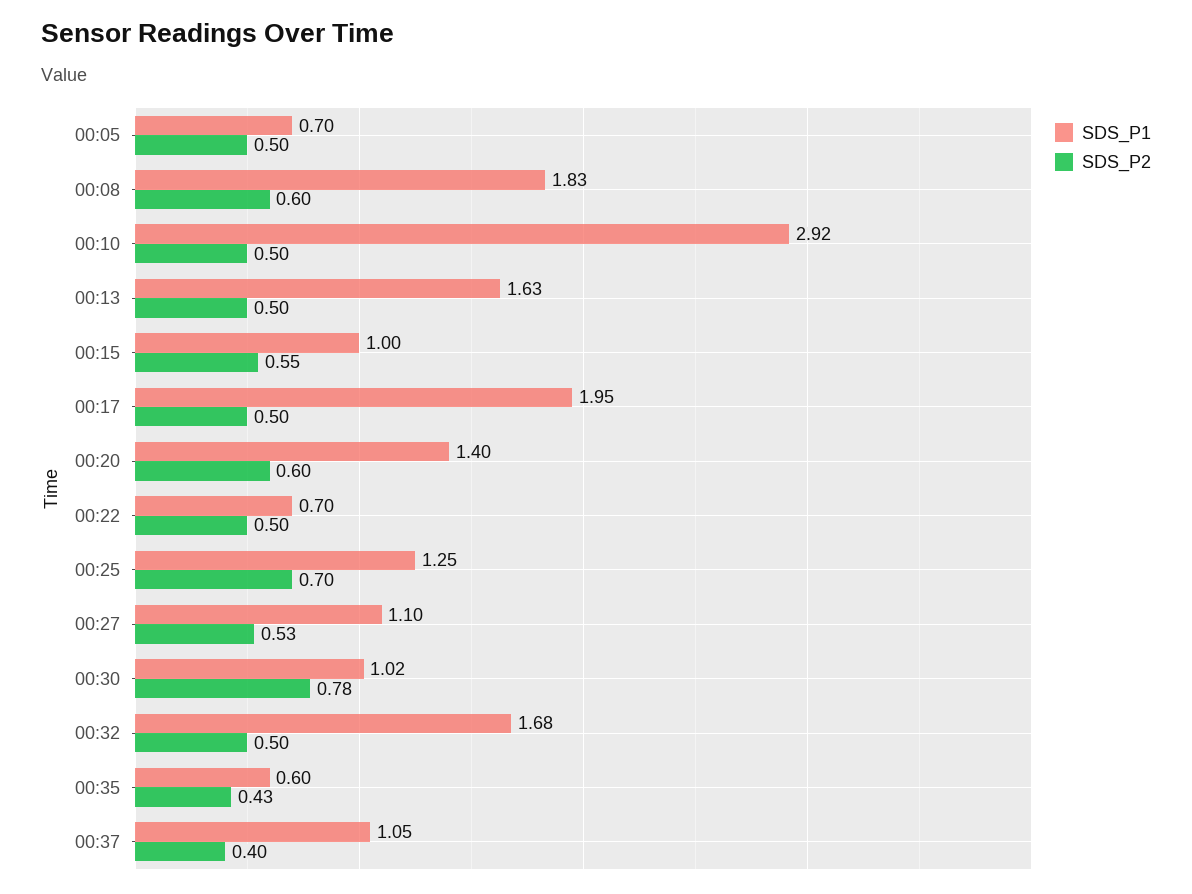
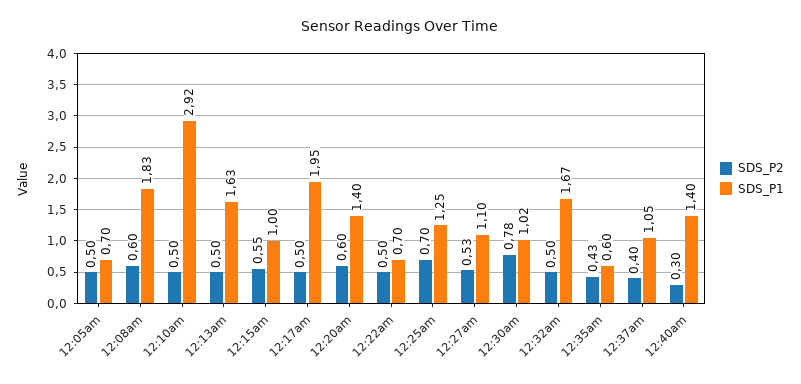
SDS_P1, 00:32: 1.68 -> 1.67
SDS_P2, 12:40am: none -> 0.3
SDS_P1, 12:40am: none -> 1.4

